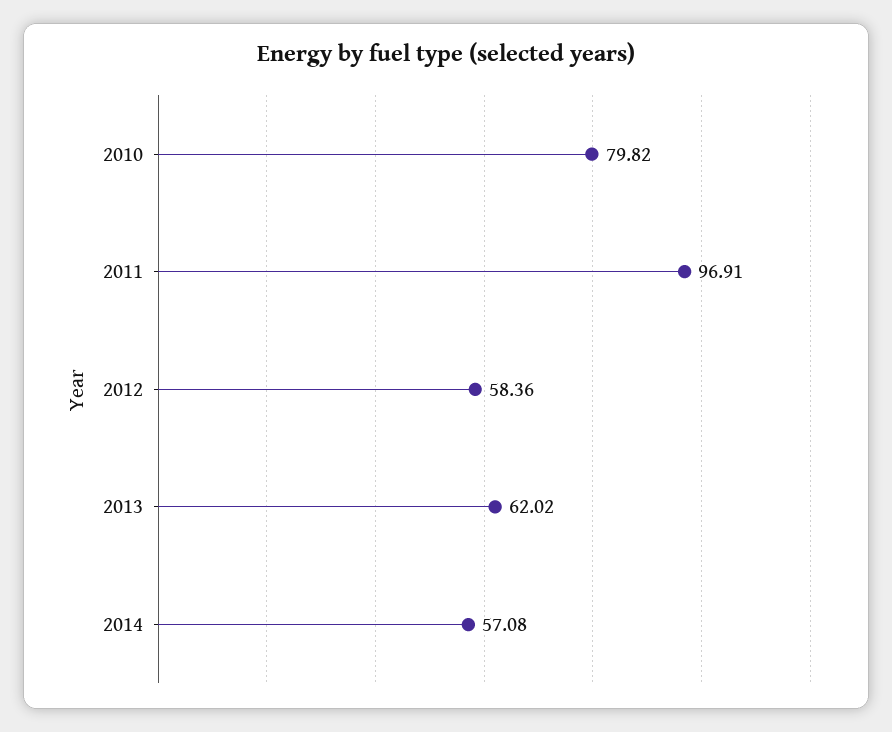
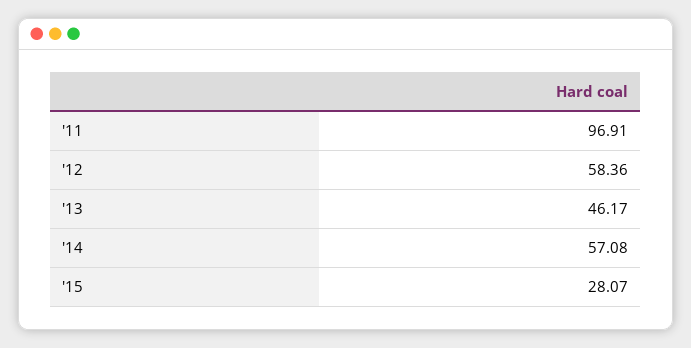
2010: 79.82 -> none
2013: 62.02 -> 46.17
'15: none -> 28.07

